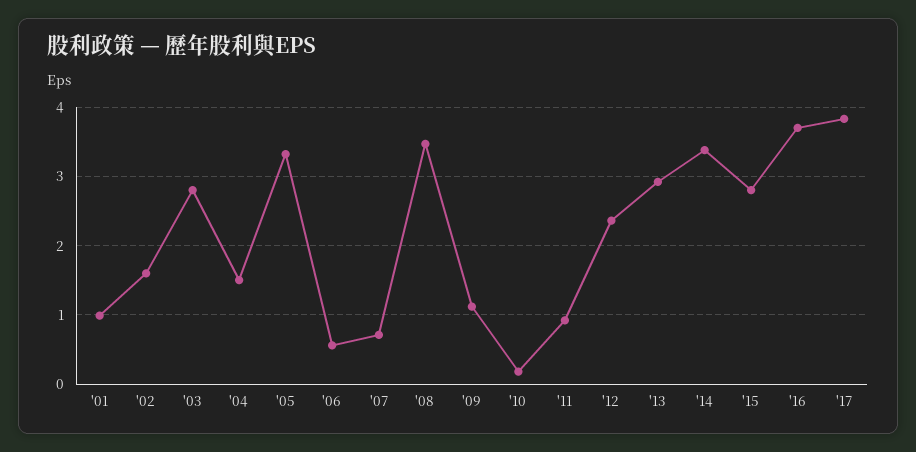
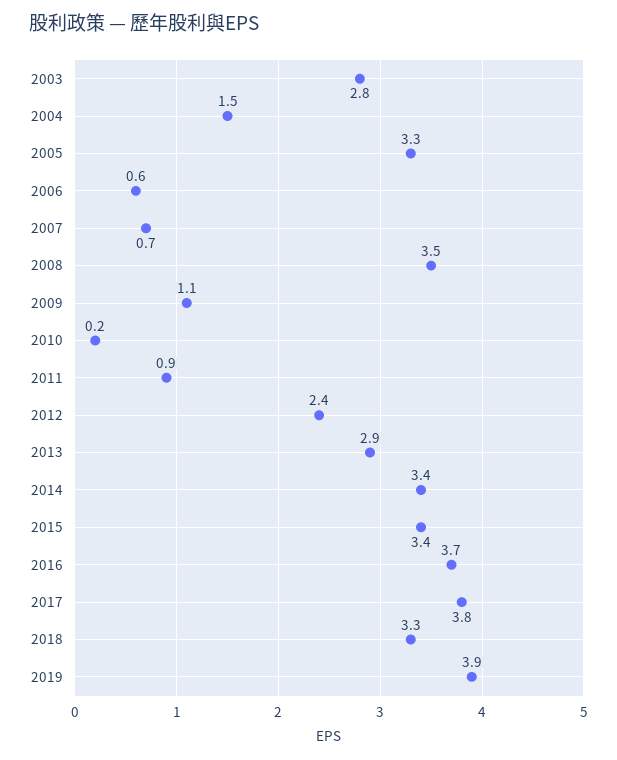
'01: 1 -> none
'02: 1.6 -> none
'15: 2.8 -> 3.4
2018: none -> 3.3
2019: none -> 3.9

